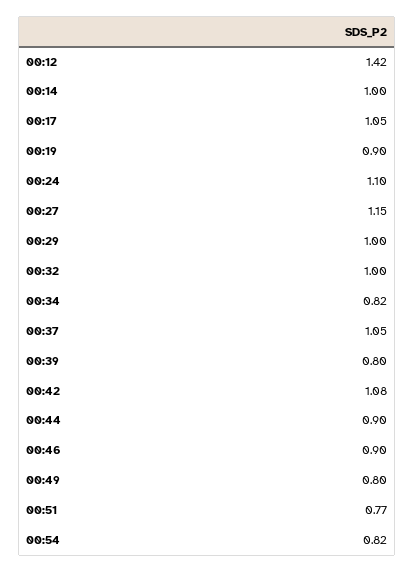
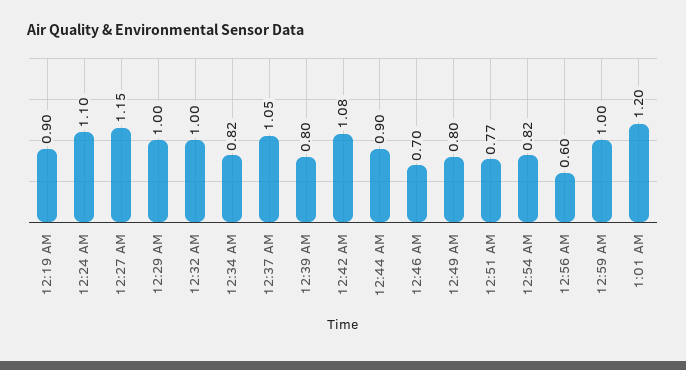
00:12: 1.42 -> none
00:14: 1 -> none
00:17: 1.05 -> none
00:46: 0.9 -> 0.7
12:56 AM: none -> 0.6
12:59 AM: none -> 1
1:01 AM: none -> 1.2

